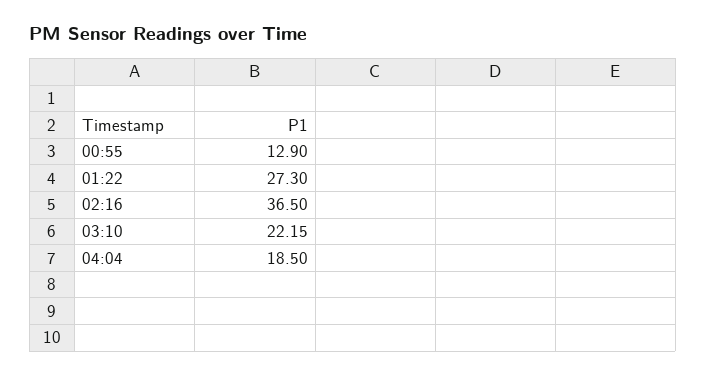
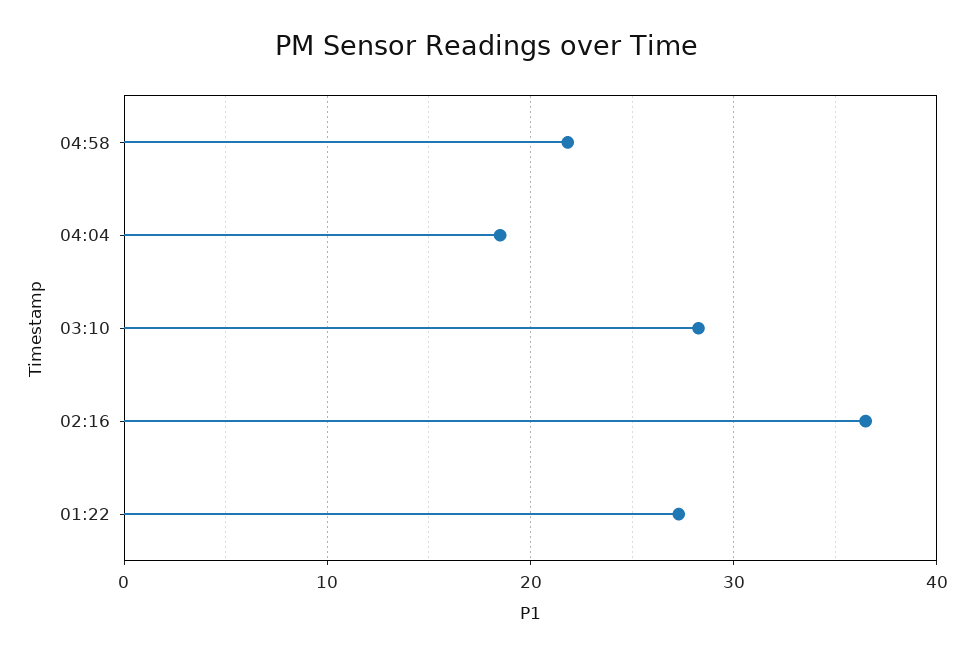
00:55: 12.9 -> none
03:10: 22.15 -> 28
04:58: none -> 22

